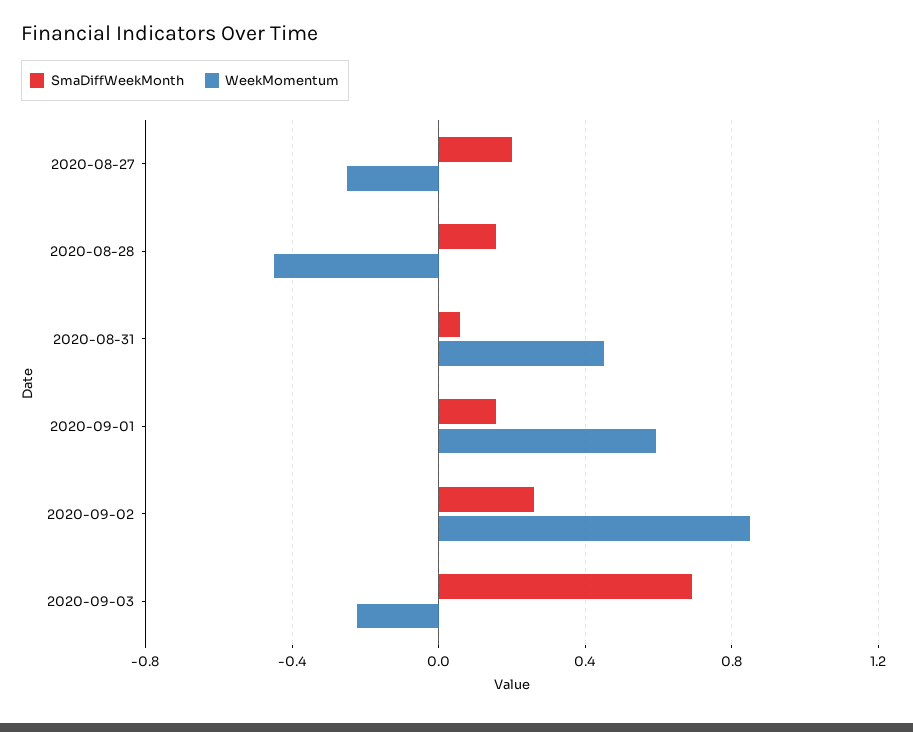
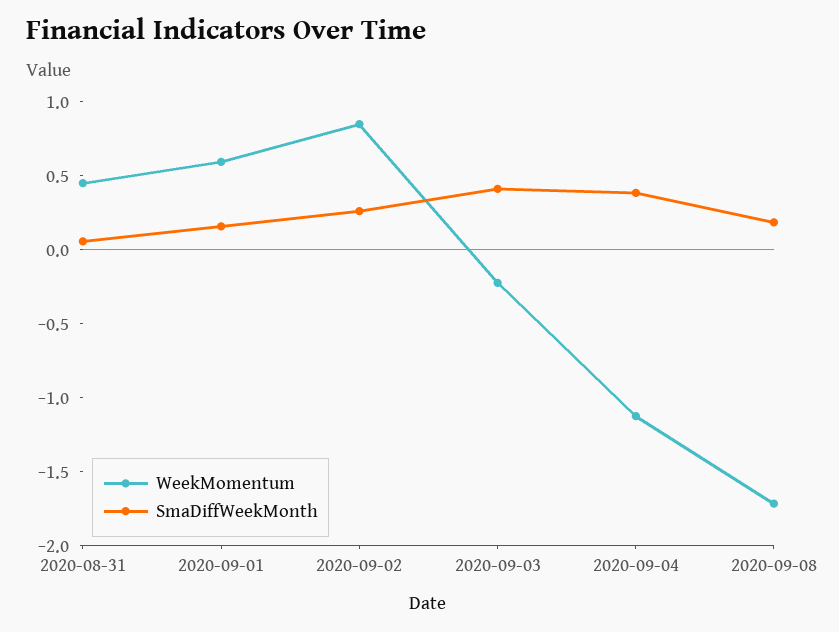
SmaDiffWeekMonth, 2020-08-27: 0.2 -> none
WeekMomentum, 2020-08-27: -0.25 -> none
SmaDiffWeekMonth, 2020-08-28: 0.15 -> none
WeekMomentum, 2020-08-28: -0.45 -> none
SmaDiffWeekMonth, 2020-09-03: 0.7 -> 0.4
WeekMomentum, 2020-09-04: none -> -1.1
SmaDiffWeekMonth, 2020-09-04: none -> 0.4
WeekMomentum, 2020-09-08: none -> -1.7
SmaDiffWeekMonth, 2020-09-08: none -> 0.2

